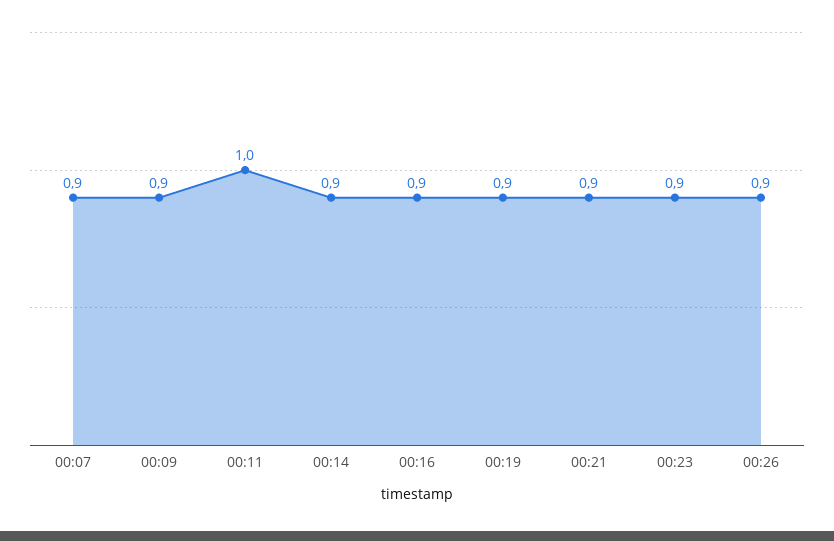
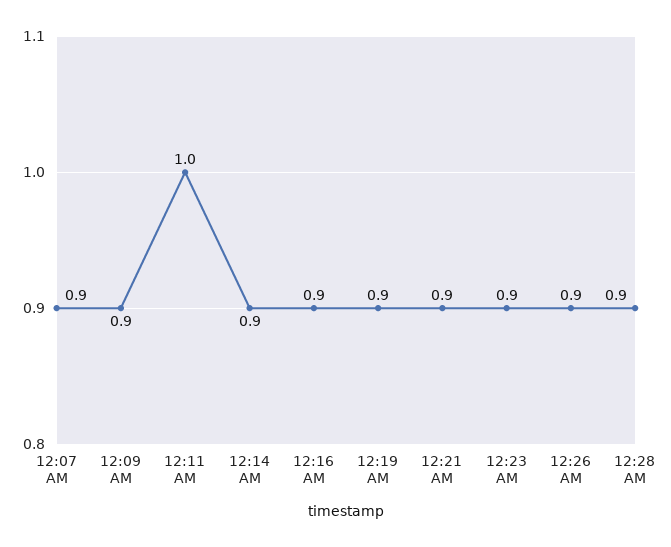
12:28 AM: none -> 0.9

